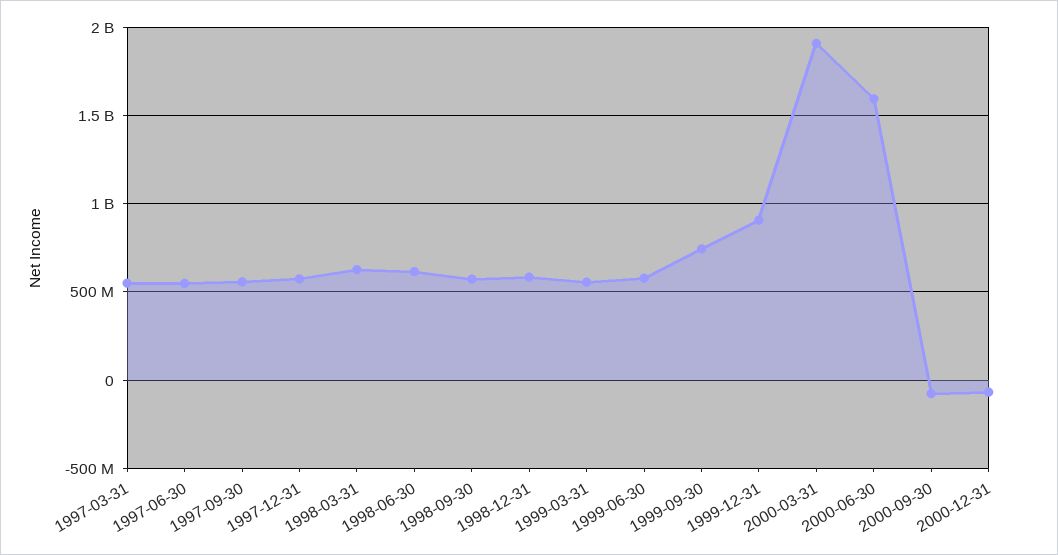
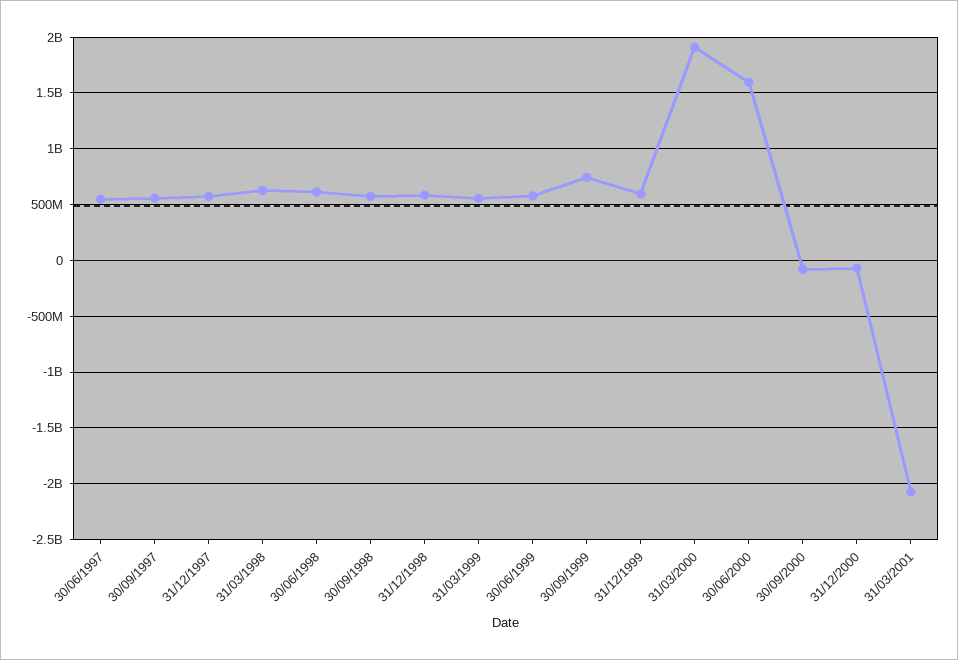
1997-03-31: 550000000 -> none
1999-12-31: 900000000 -> 600000000
31/03/2001: none -> -2100000000

